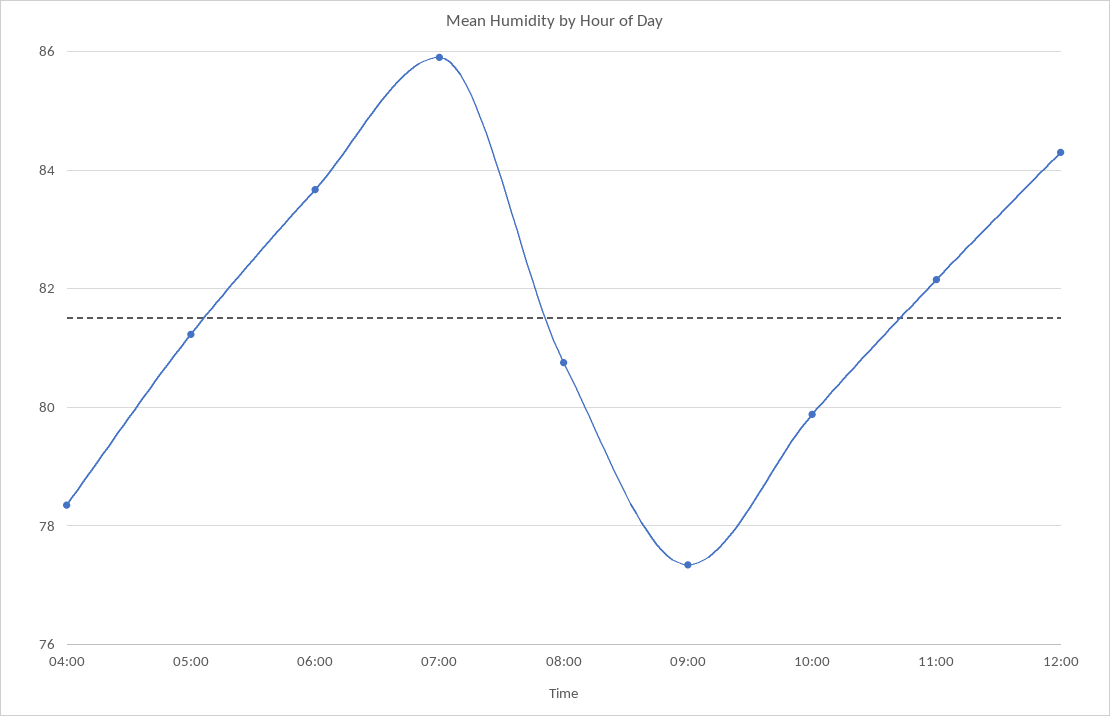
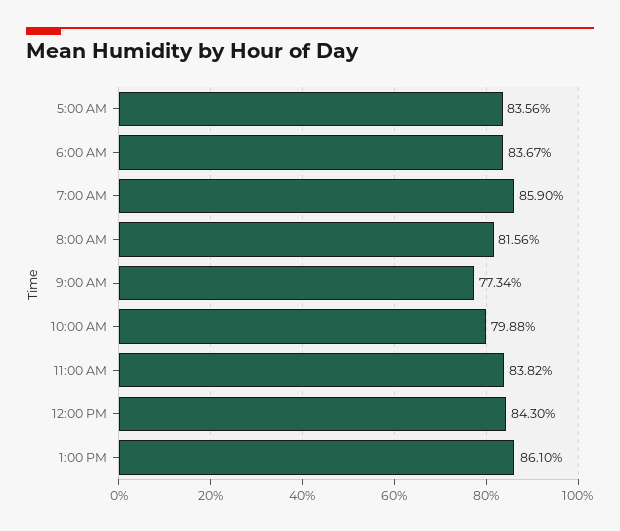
04:00: 78.4 -> none
05:00: 81.2 -> 83.56
08:00: 80.8 -> 81.56
11:00: 82.2 -> 83.82
1:00 PM: none -> 86.1

